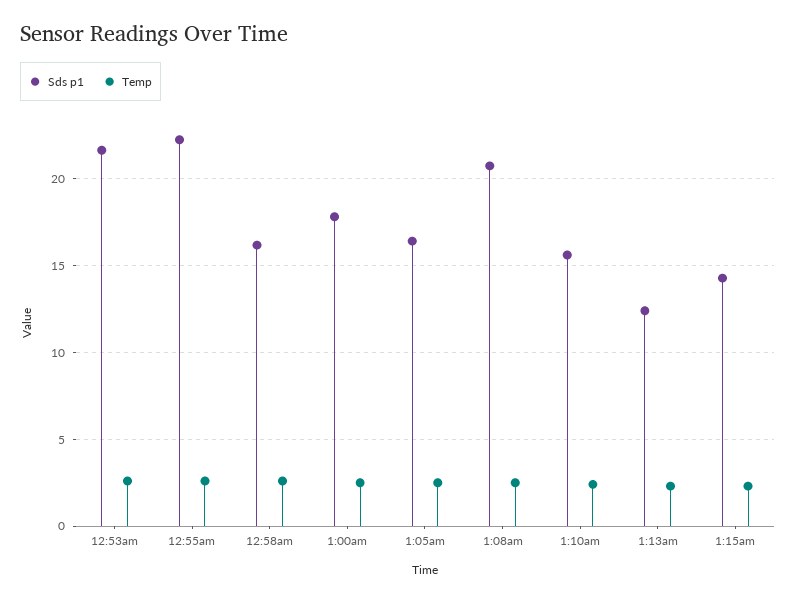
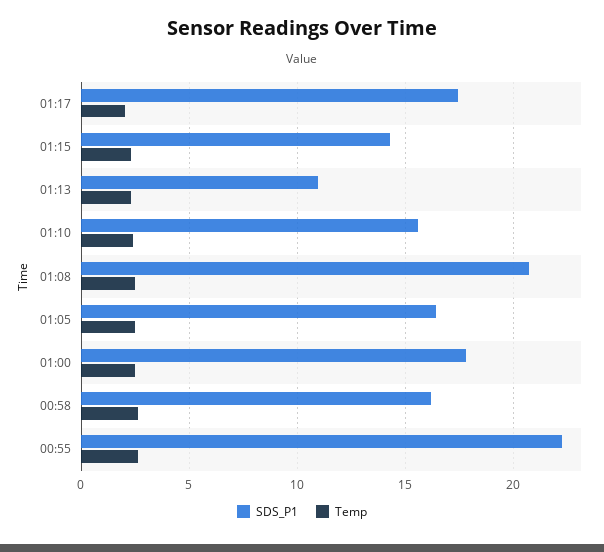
Sds p1, 12:53am: 21.5 -> none
Temp, 12:53am: 2.5 -> none
Sds p1, 1:13am: 12.5 -> 11
Sds p1, 01:17: none -> 17.5
Temp, 01:17: none -> 2

